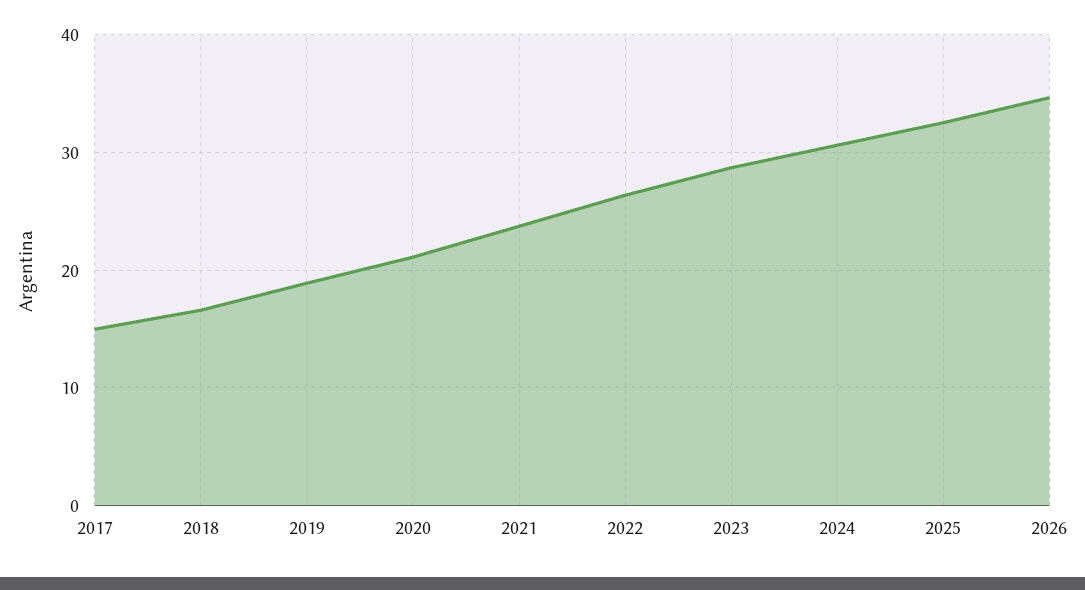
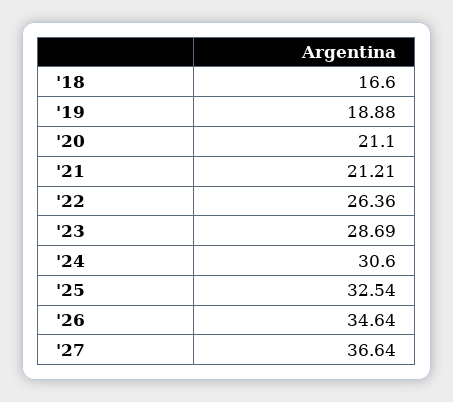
2017: 15 -> none
2021: 24 -> 21.21
'27: none -> 36.64

